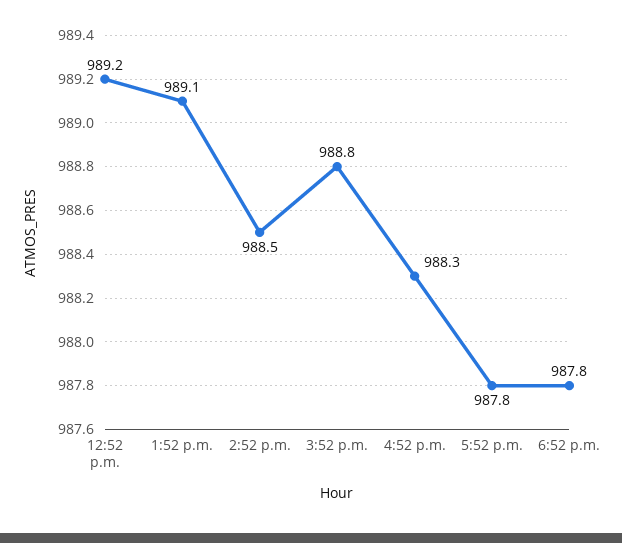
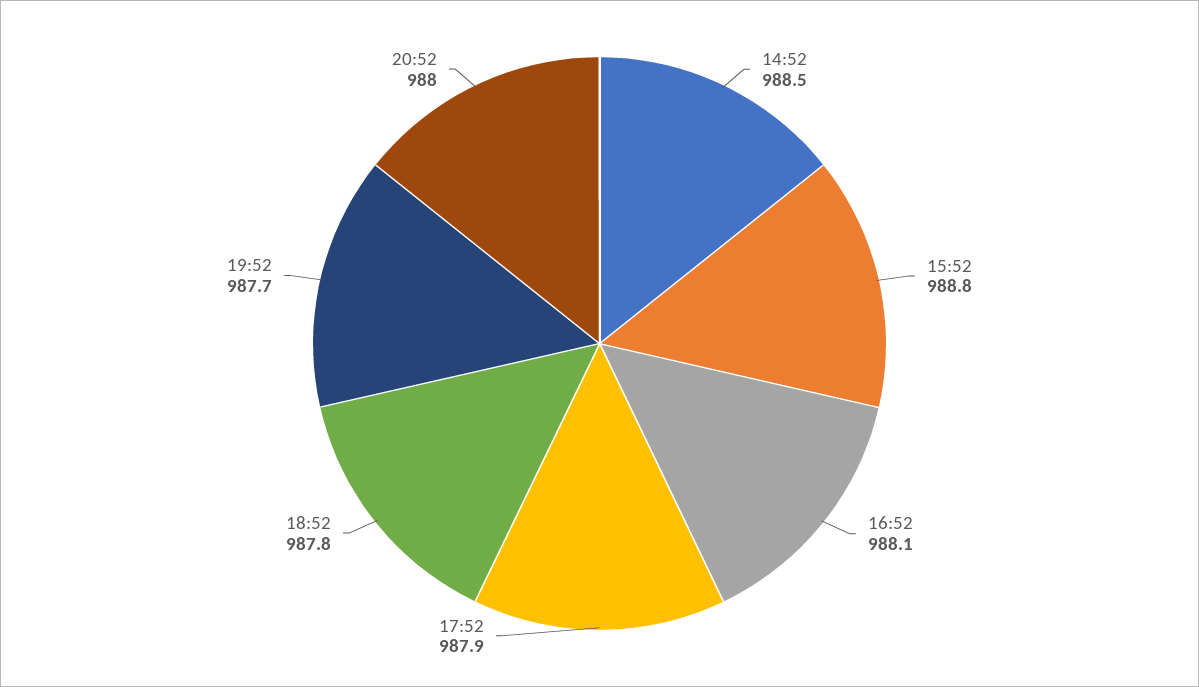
12:52 p.m.: 989.2 -> none
1:52 p.m.: 989.1 -> none
4:52 p.m.: 988.3 -> 988.1
5:52 p.m.: 987.8 -> 987.9
19:52: none -> 987.7
20:52: none -> 988

